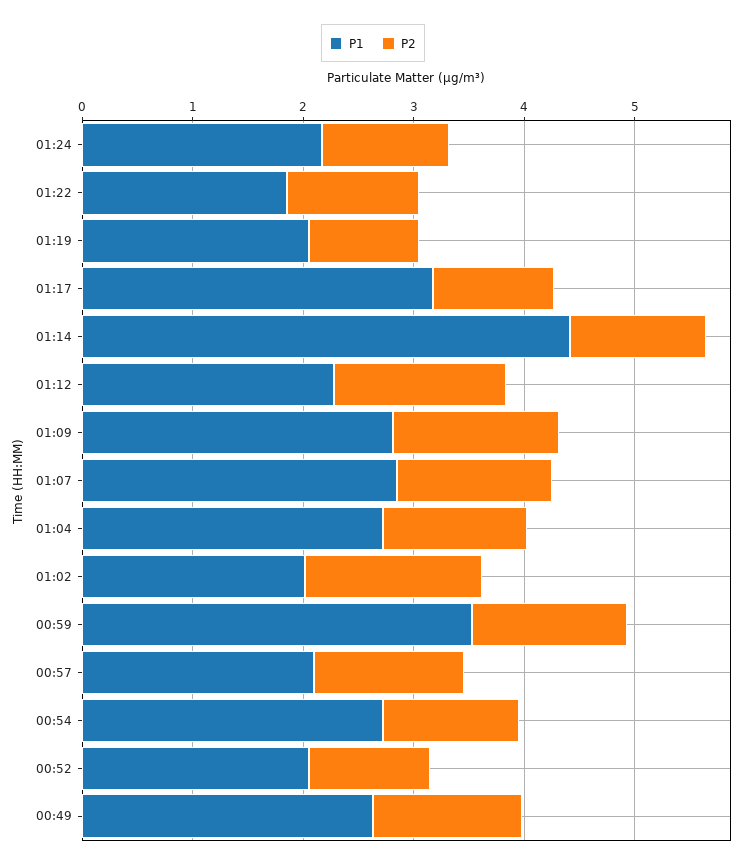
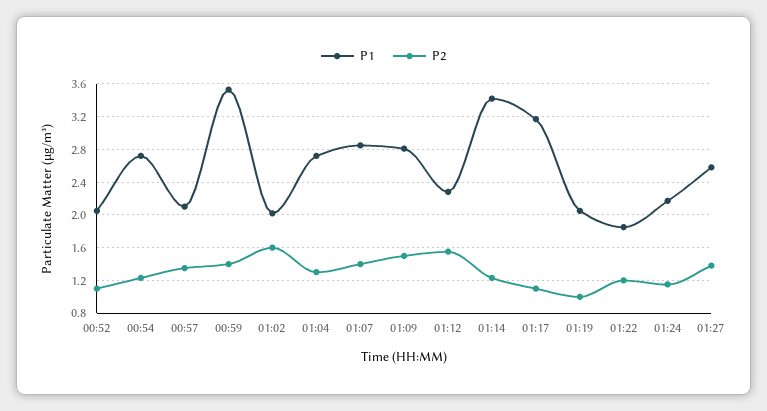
P1, 01:14: 4.4 -> 3.4
P1, 00:49: 2.6 -> none
P2, 00:49: 1.4 -> none
P1, 01:27: none -> 2.6
P2, 01:27: none -> 1.4

